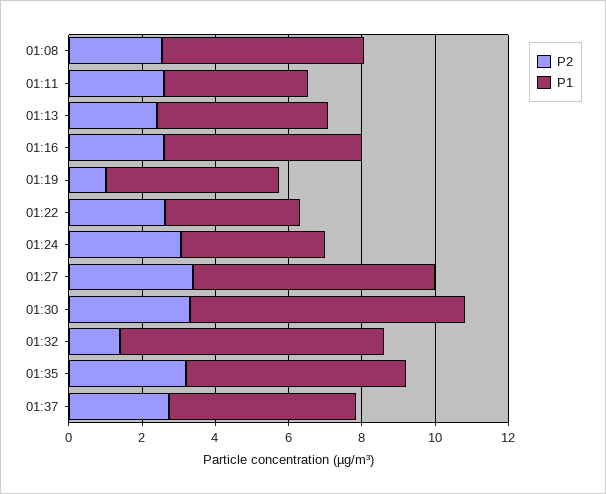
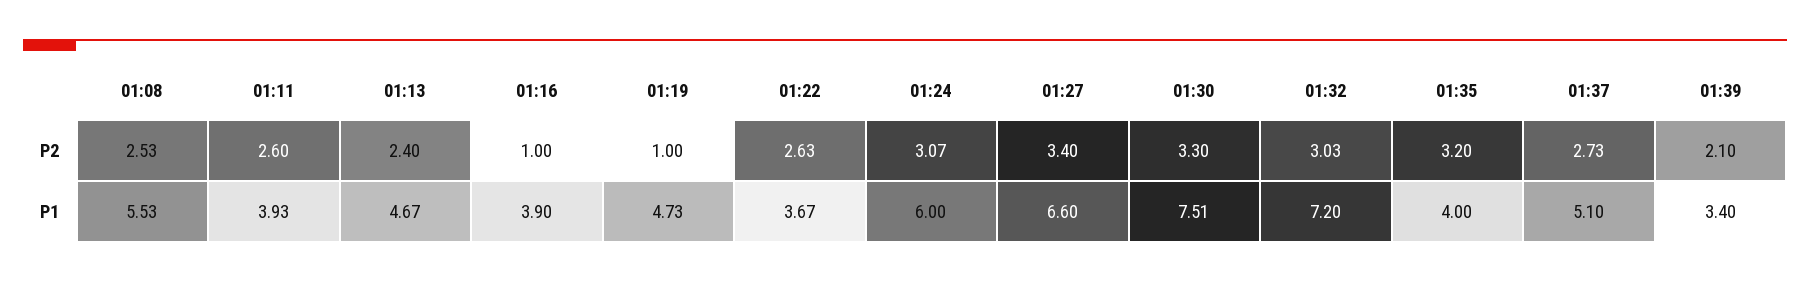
P2, 01:16: 2.5 -> 1
P1, 01:16: 5.5 -> 3.9
P1, 01:24: 4 -> 6
P2, 01:32: 1.5 -> 3.03
P1, 01:35: 6 -> 4
P2, 01:39: none -> 2.1
P1, 01:39: none -> 3.4

